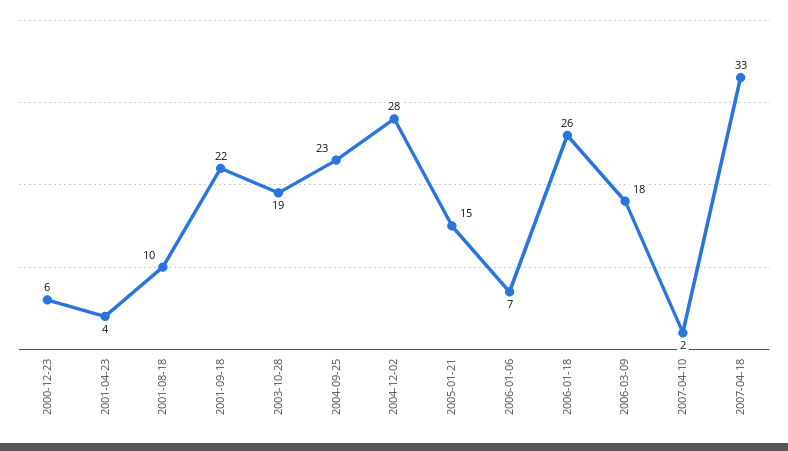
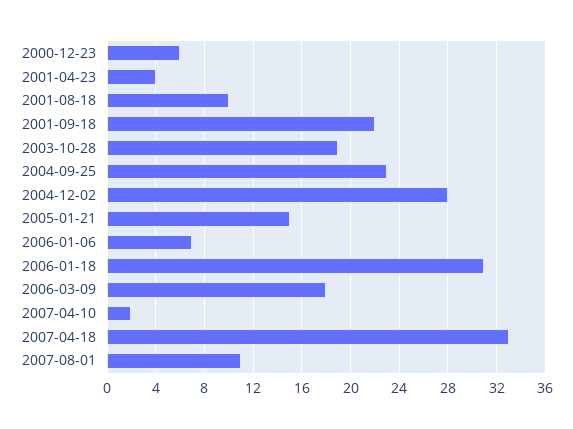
2006-01-18: 26 -> 31
2007-08-01: none -> 11

